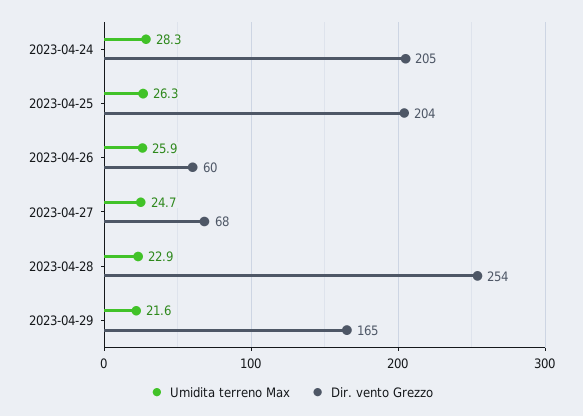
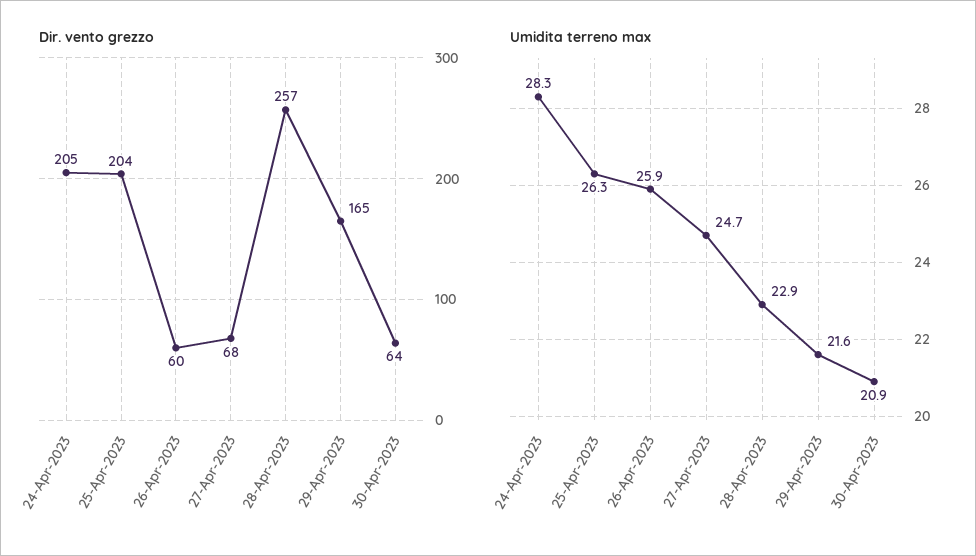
Dir. vento Grezzo, 2023-04-28: 254 -> 257
Dir. vento Grezzo, 30-Apr-2023: none -> 64
Umidita terreno Max, 30-Apr-2023: none -> 20.9

